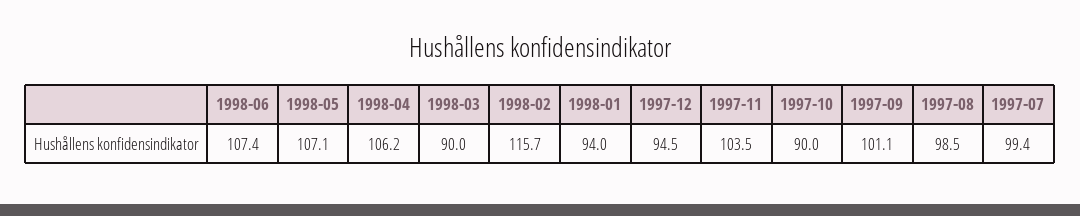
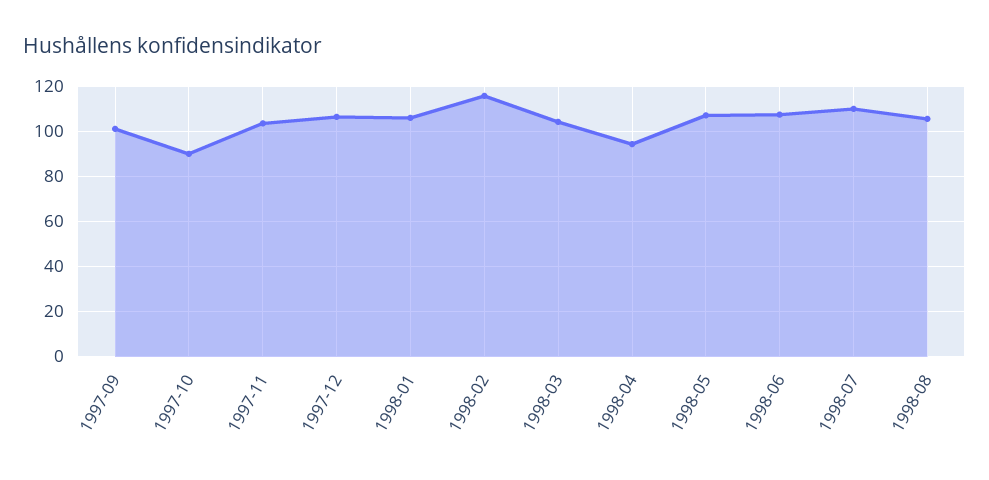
1998-04: 106.2 -> 95
1998-03: 90 -> 105
1998-01: 94 -> 105
1997-12: 94.5 -> 105
1997-08: 98.5 -> none
1997-07: 99.4 -> none
1998-07: none -> 110
1998-08: none -> 105

